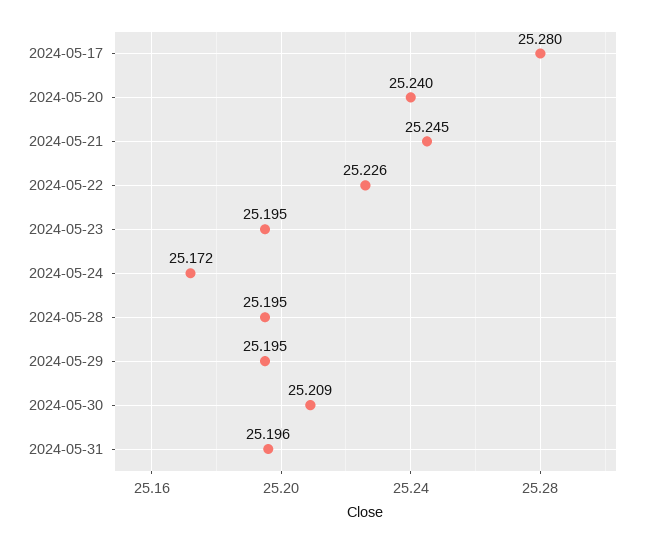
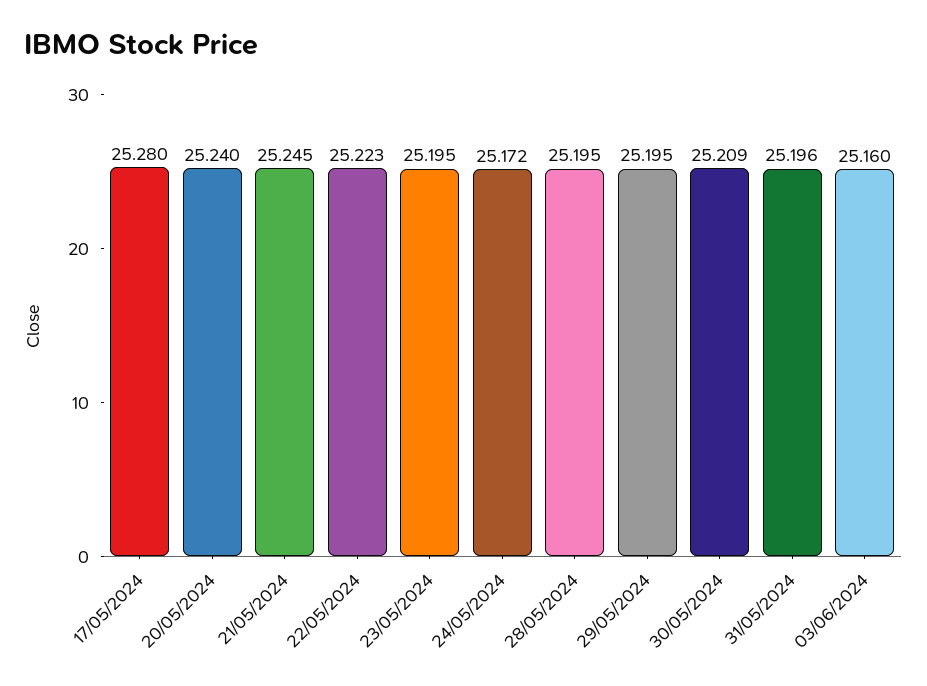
2024-05-22: 25.226 -> 25.223
03/06/2024: none -> 25.16

